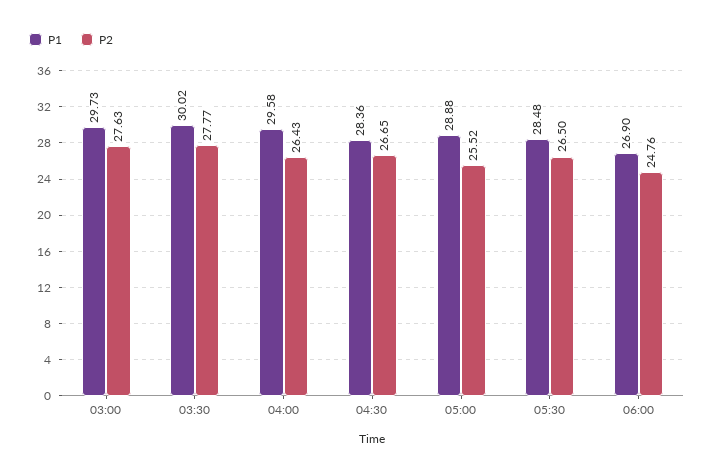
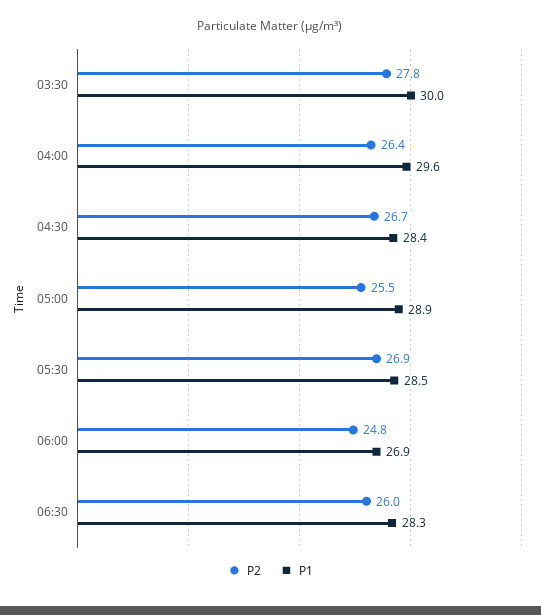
P1, 03:00: 29.73 -> none
P2, 03:00: 27.63 -> none
P2, 05:30: 26.5 -> 26.9
P2, 06:30: none -> 26
P1, 06:30: none -> 28.3

